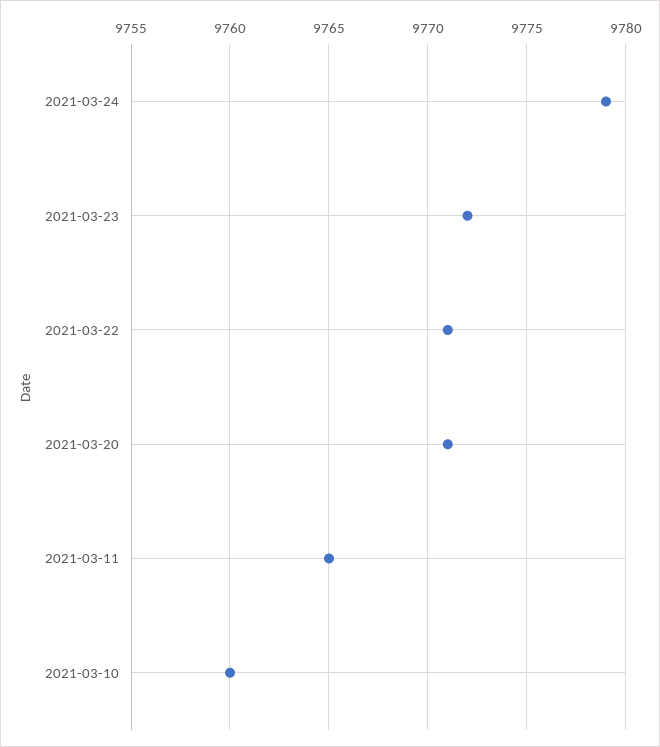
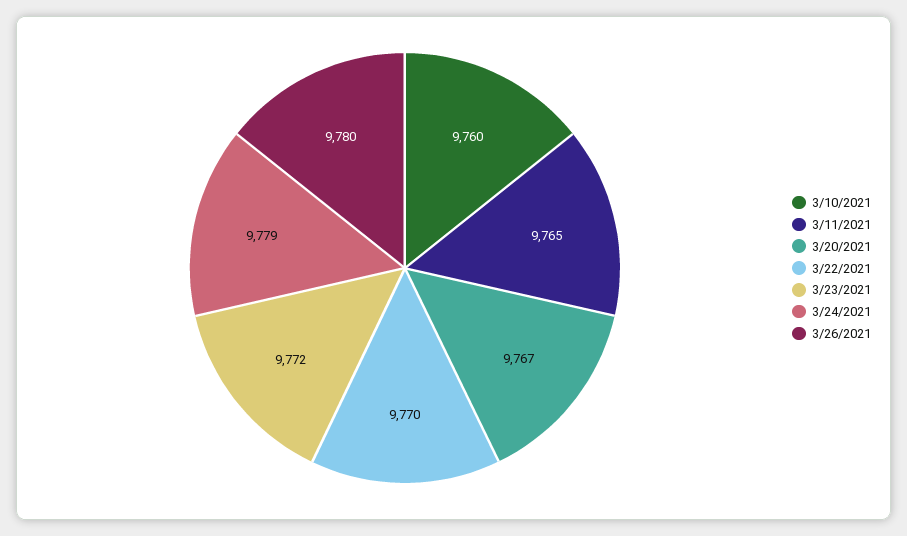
2021-03-22: 9771 -> 9770
2021-03-20: 9771 -> 9767
3/26/2021: none -> 9780

